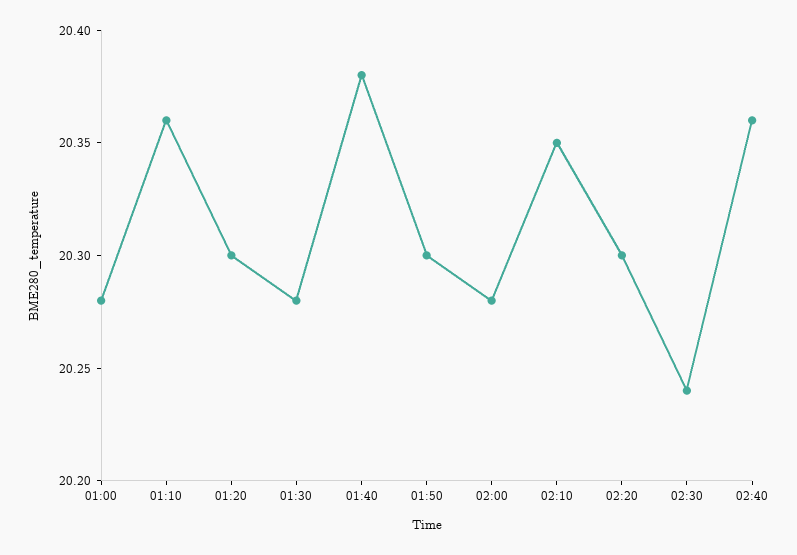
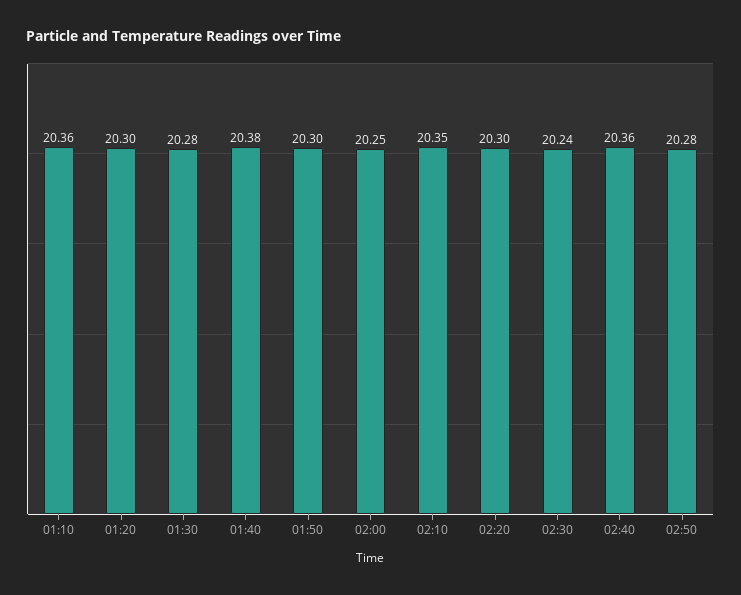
01:00: 20.28 -> none
02:00: 20.28 -> 20.25
02:50: none -> 20.28

